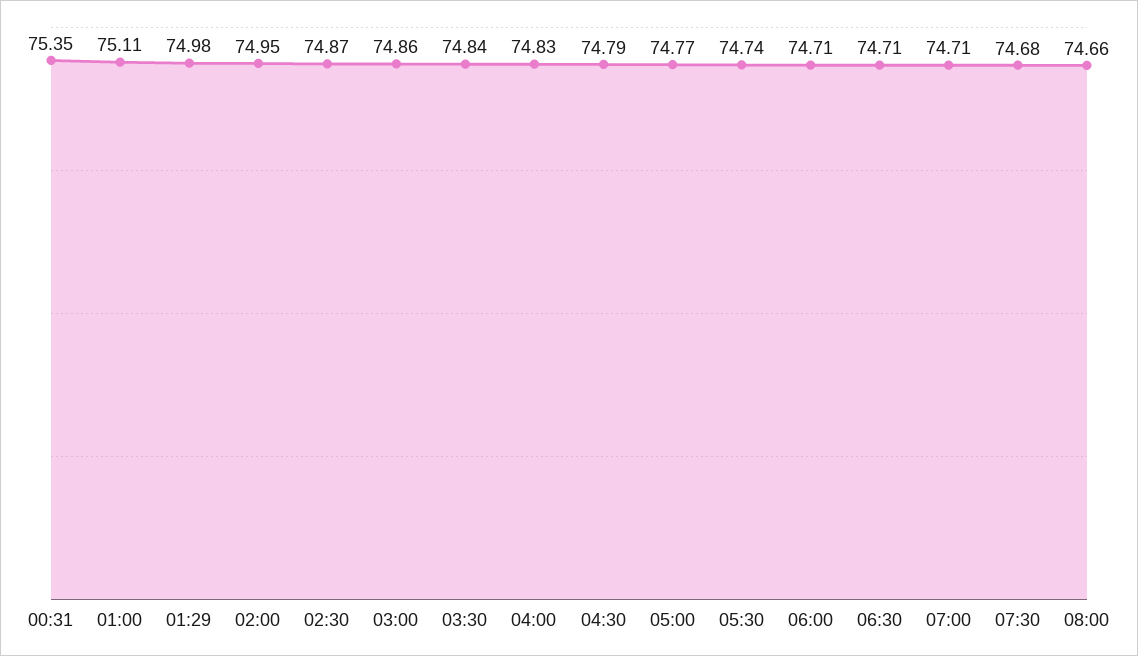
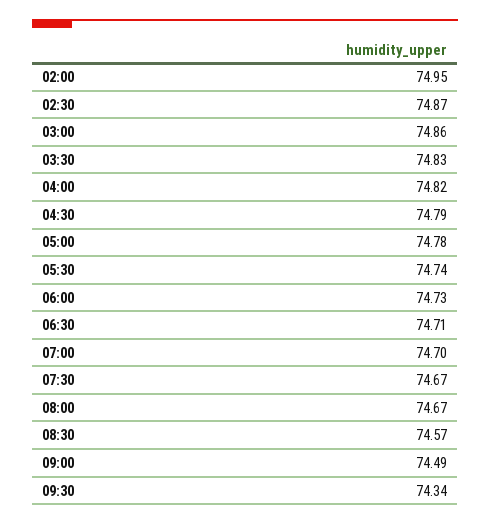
00:31: 75.35 -> none
01:00: 75.11 -> none
01:29: 74.98 -> none
03:30: 74.84 -> 74.83
04:00: 74.83 -> 74.82
05:00: 74.77 -> 74.78
06:00: 74.71 -> 74.73
07:00: 74.71 -> 74.7
07:30: 74.68 -> 74.67
08:00: 74.66 -> 74.67
08:30: none -> 74.57
09:00: none -> 74.49
09:30: none -> 74.34

